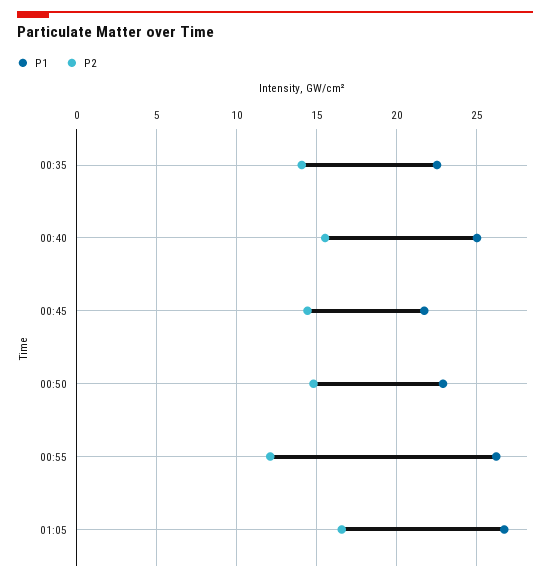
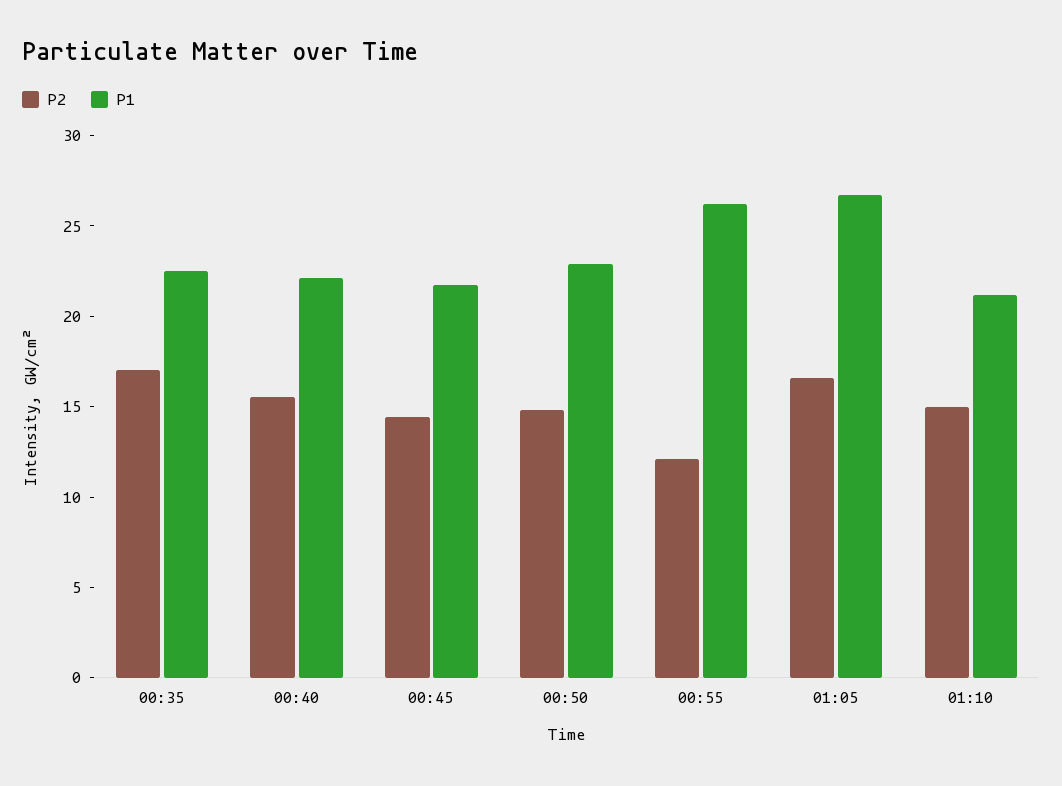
P2, 00:35: 14 -> 17
P1, 00:40: 25 -> 22
P2, 01:10: none -> 15
P1, 01:10: none -> 21

